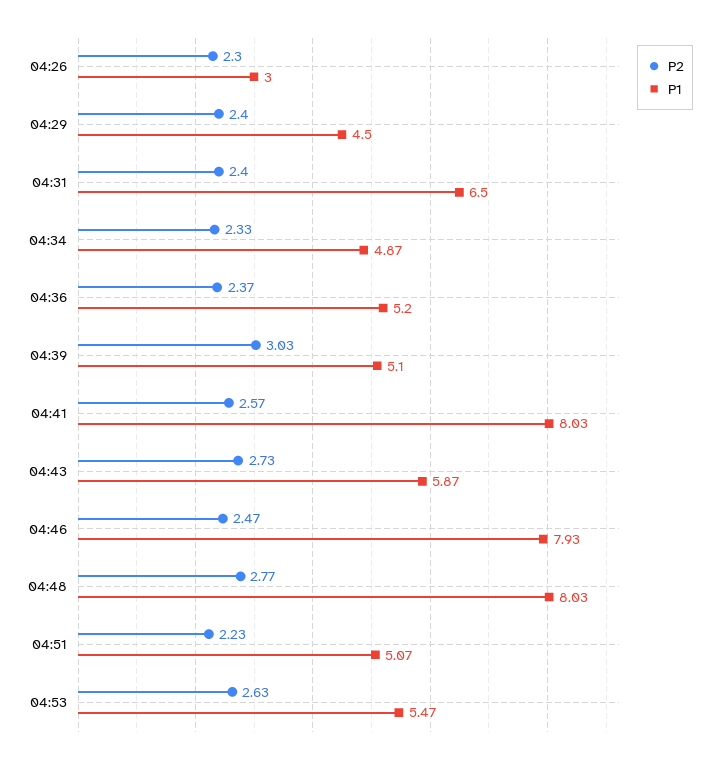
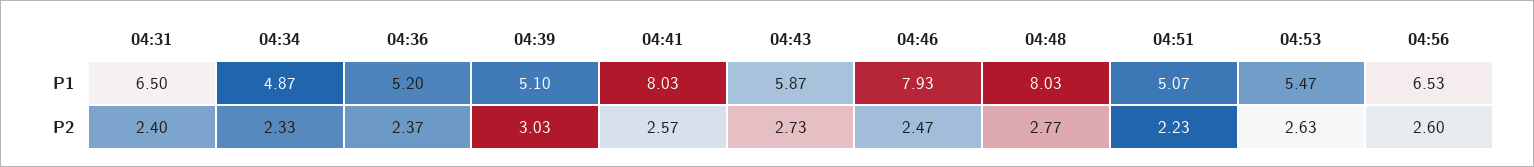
P2, 04:26: 2.3 -> none
P1, 04:26: 3 -> none
P2, 04:29: 2.4 -> none
P1, 04:29: 4.5 -> none
P1, 04:56: none -> 6.53
P2, 04:56: none -> 2.6

